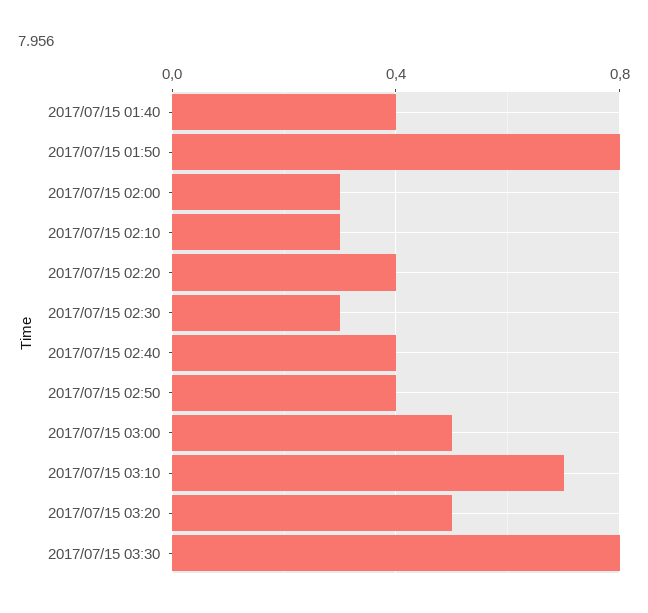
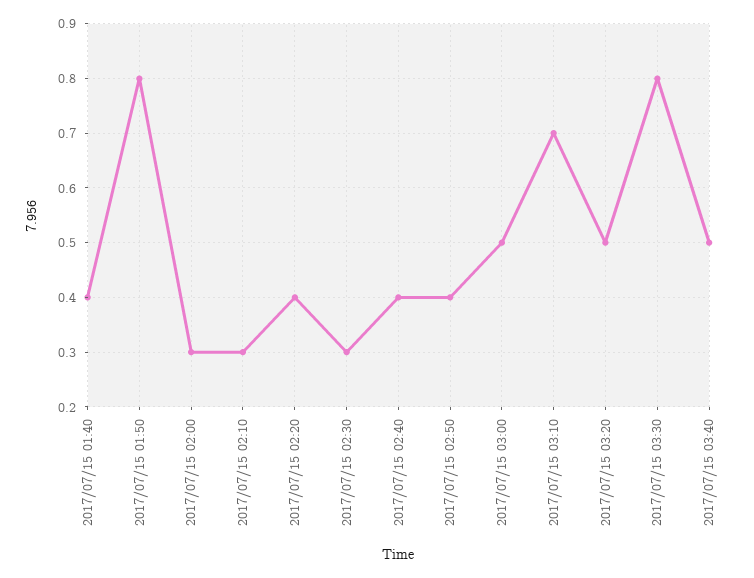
2017/07/15 03:40: none -> 0.5

